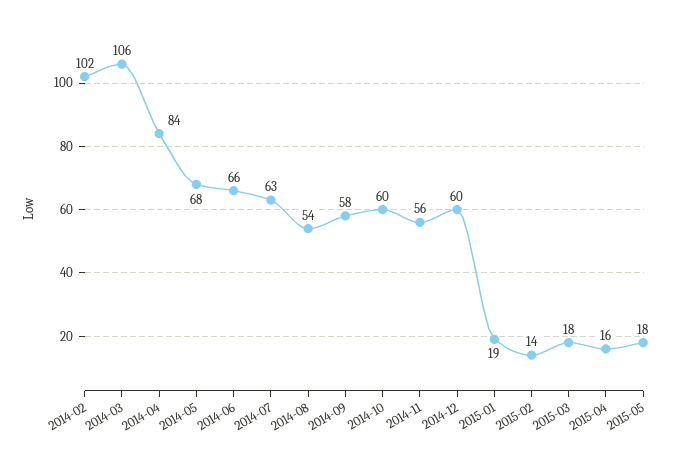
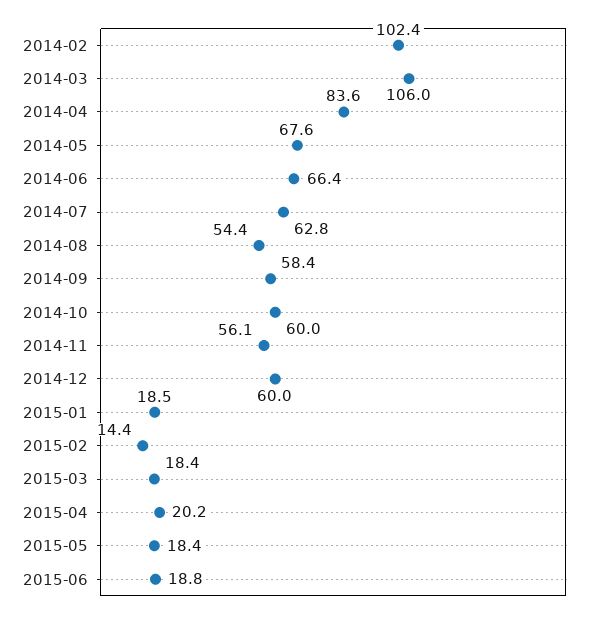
2015-04: 16 -> 20.2
2015-06: none -> 18.8

